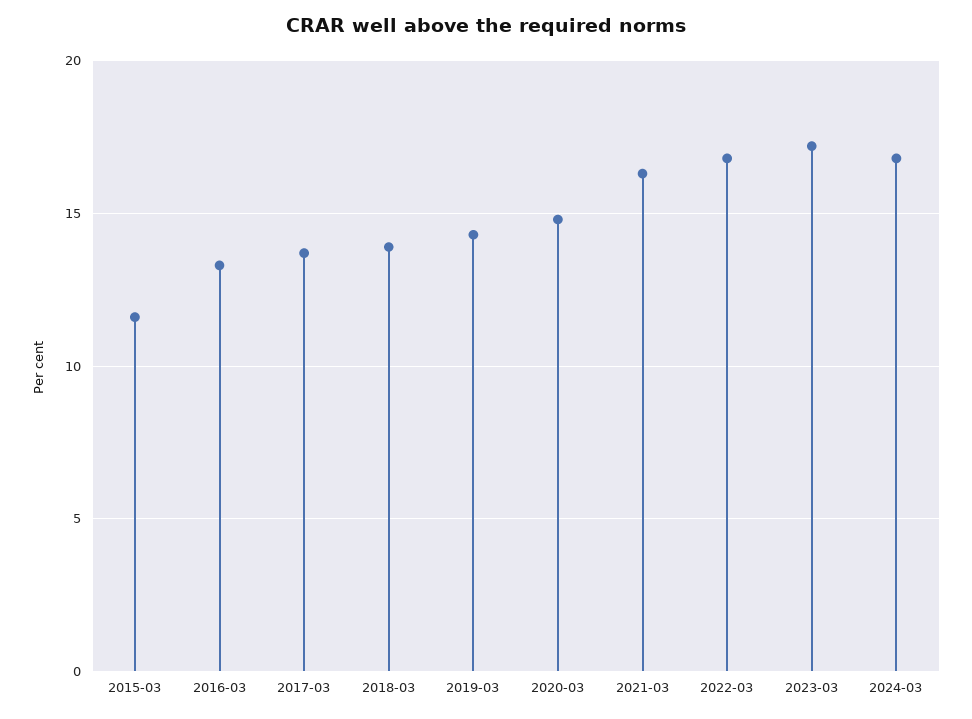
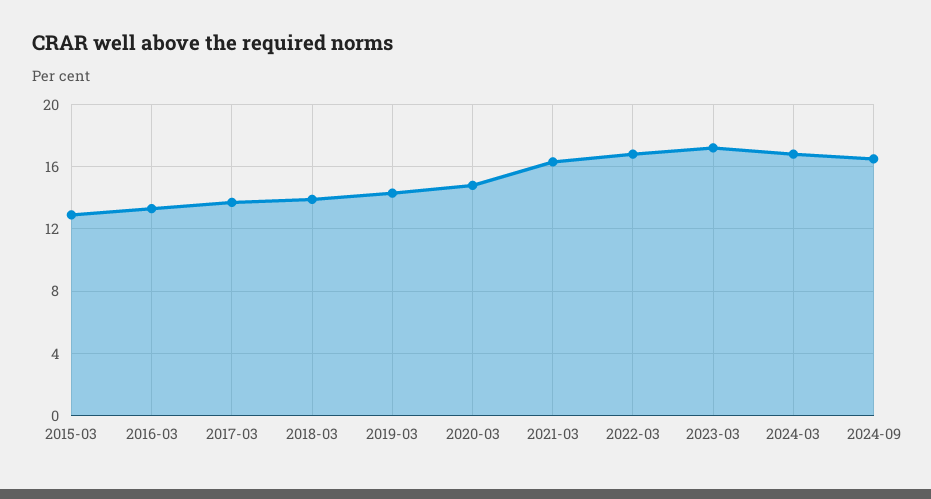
2015-03: 11.5 -> 13
2024-09: none -> 16.5

